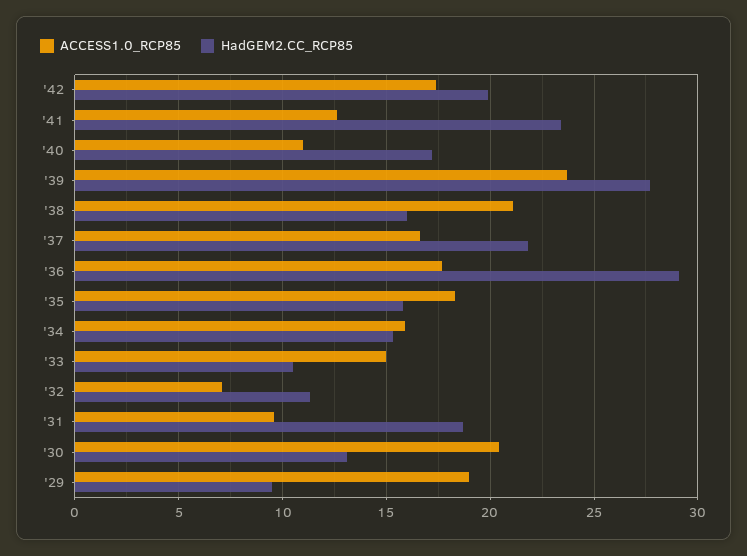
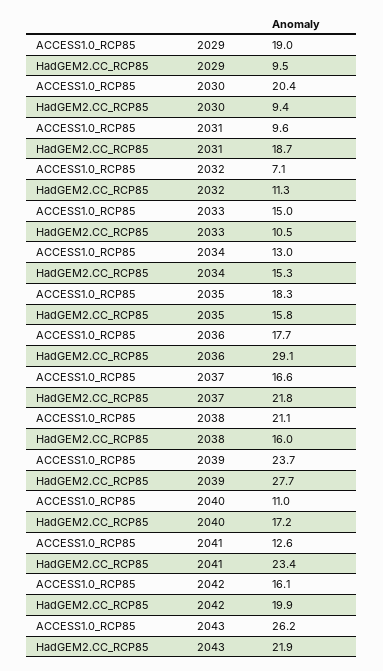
ACCESS1.0_RCP85, '42: 17.5 -> 16.1
ACCESS1.0_RCP85, '34: 16 -> 13
HadGEM2.CC_RCP85, '30: 13 -> 9.4
ACCESS1.0_RCP85, 2043: none -> 26.2
HadGEM2.CC_RCP85, 2043: none -> 21.9

